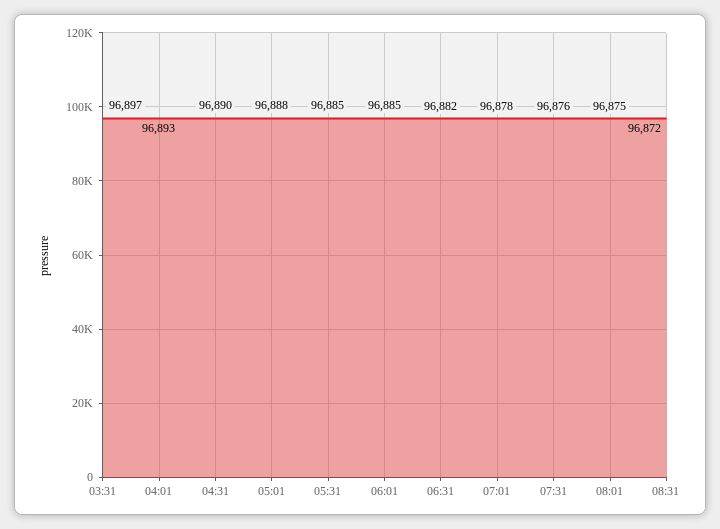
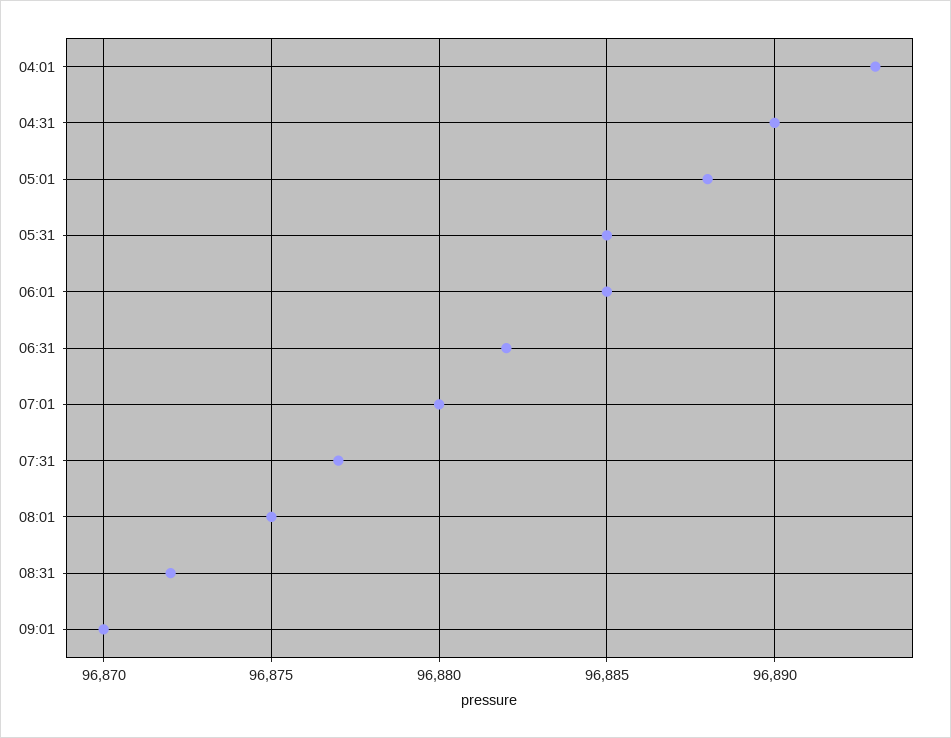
03:31: 96897 -> none
07:01: 96878 -> 96880
07:31: 96876 -> 96877
09:01: none -> 96870

